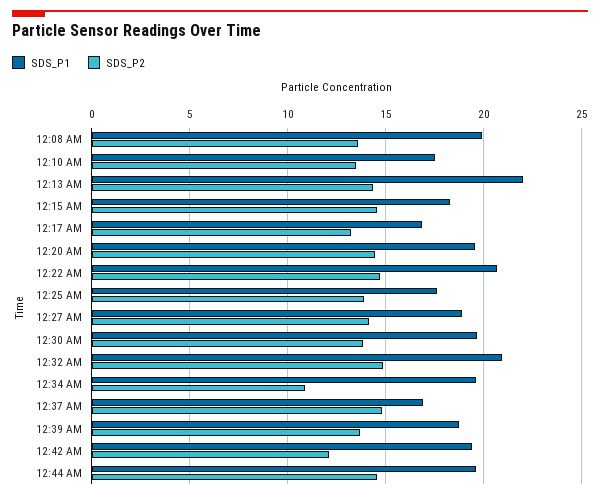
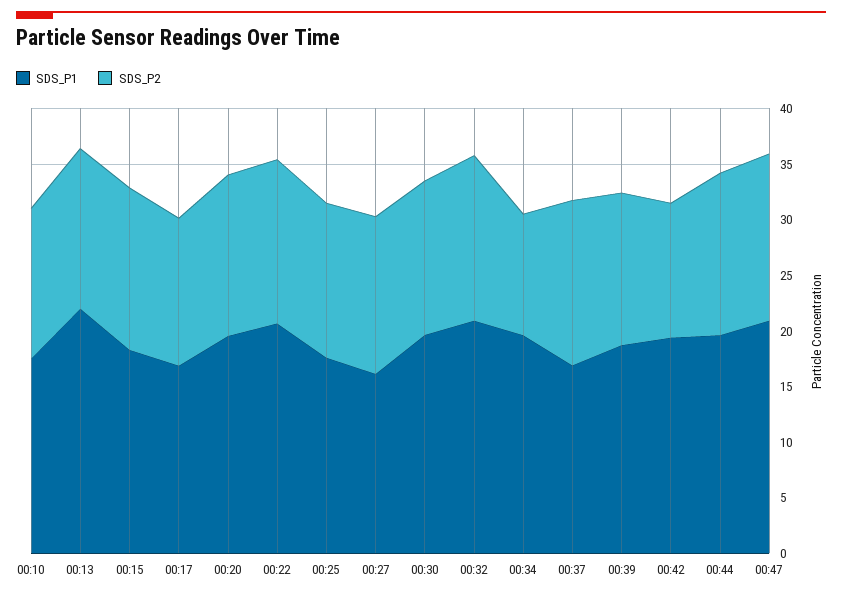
SDS_P1, 12:08 AM: 20 -> none
SDS_P2, 12:08 AM: 13.5 -> none
SDS_P1, 12:27 AM: 19 -> 16
SDS_P1, 00:47: none -> 21
SDS_P2, 00:47: none -> 15

